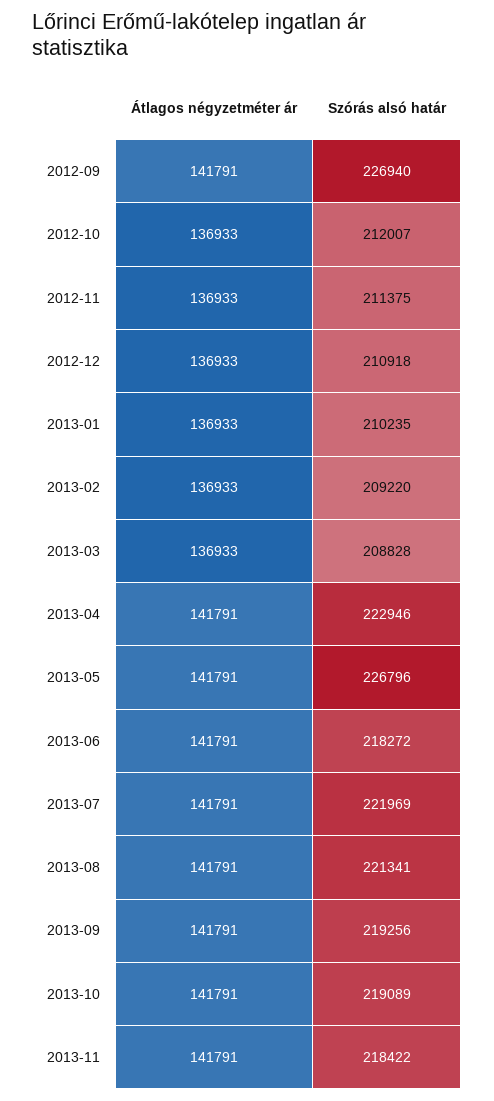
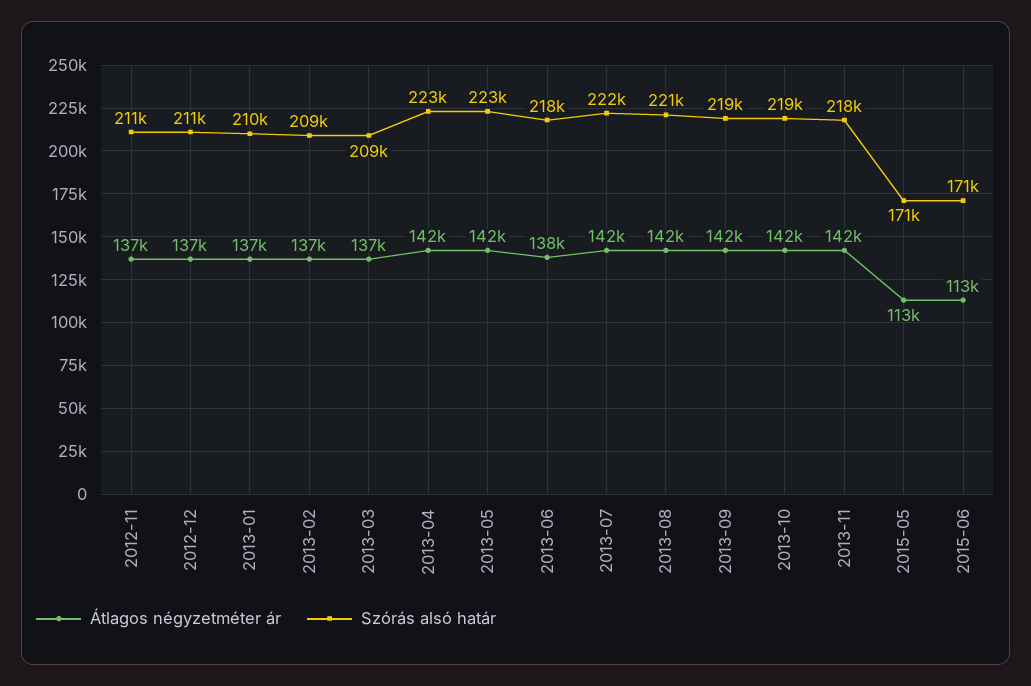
Átlagos négyzetméter ár, 2012-09: 141791 -> none
Szórás alsó határ, 2012-09: 226940 -> none
Átlagos négyzetméter ár, 2012-10: 136933 -> none
Szórás alsó határ, 2012-10: 212007 -> none
Szórás alsó határ, 2013-05: 226796 -> 223000
Átlagos négyzetméter ár, 2013-06: 141791 -> 138000
Átlagos négyzetméter ár, 2015-05: none -> 113000
Szórás alsó határ, 2015-05: none -> 171000
Átlagos négyzetméter ár, 2015-06: none -> 113000
Szórás alsó határ, 2015-06: none -> 171000

